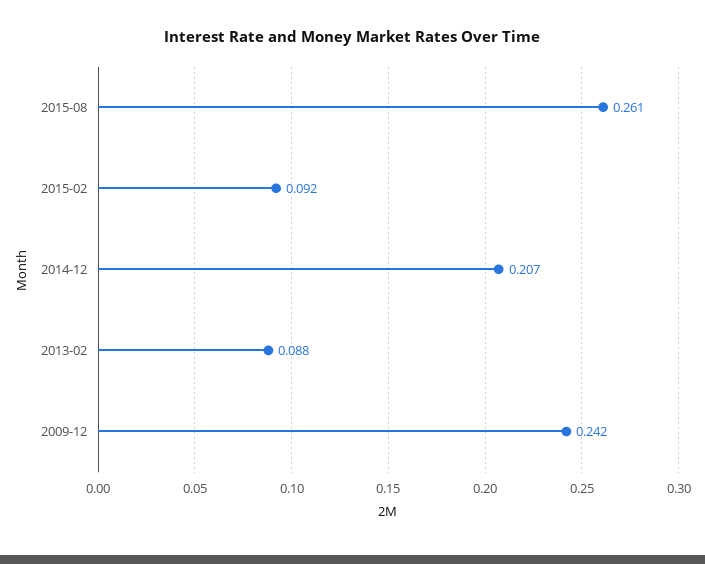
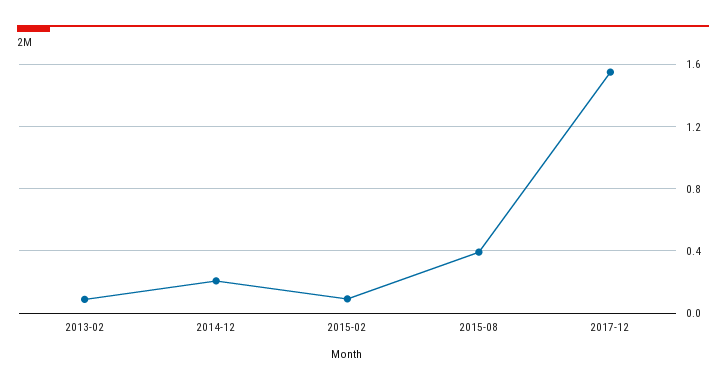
2015-08: 0.261 -> 0.4
2009-12: 0.242 -> none
2017-12: none -> 1.55

